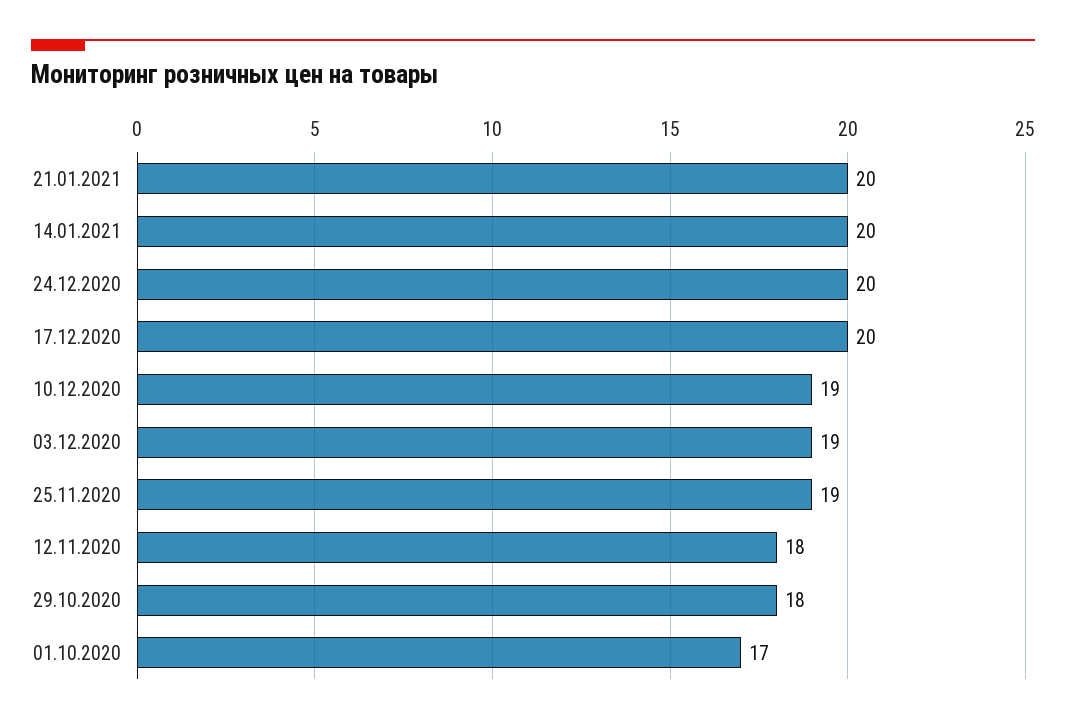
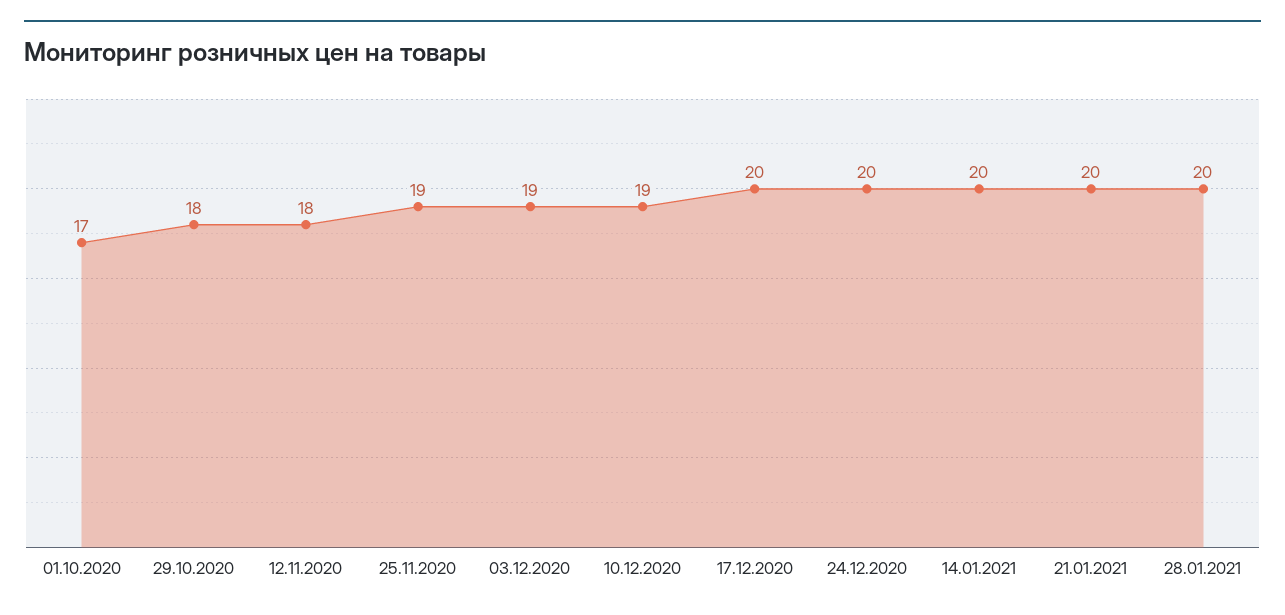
28.01.2021: none -> 20

